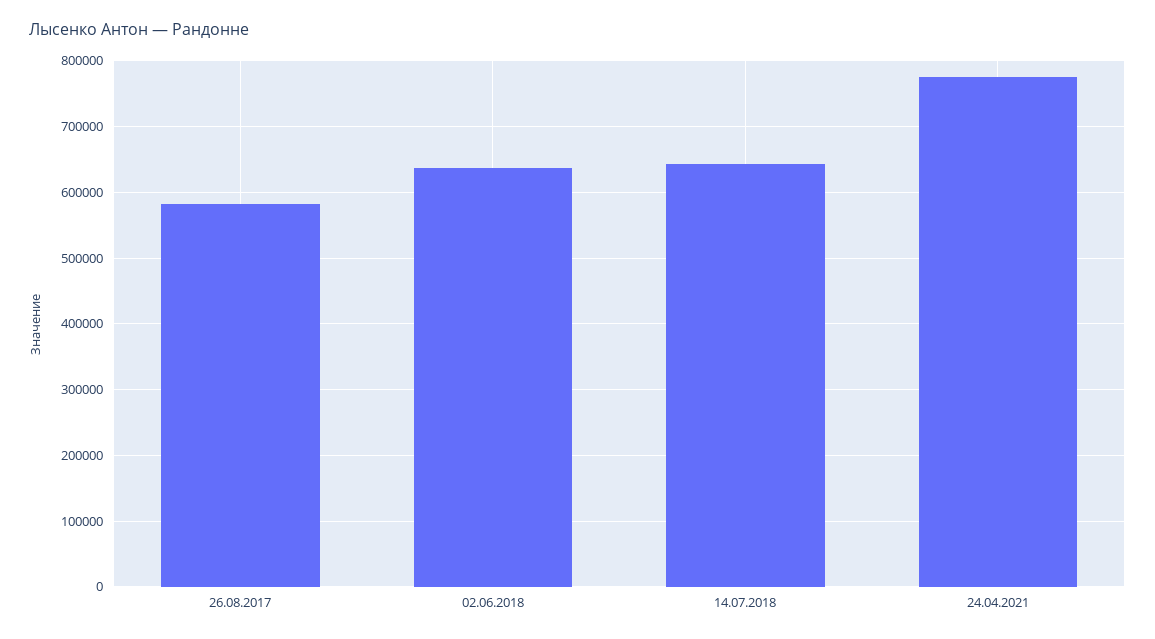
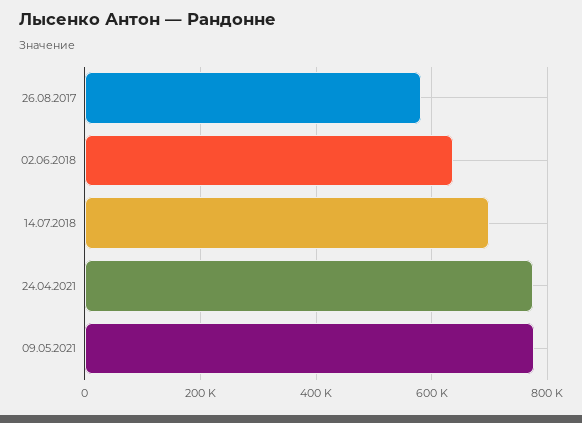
14.07.2018: 640000 -> 700000
09.05.2021: none -> 780000

